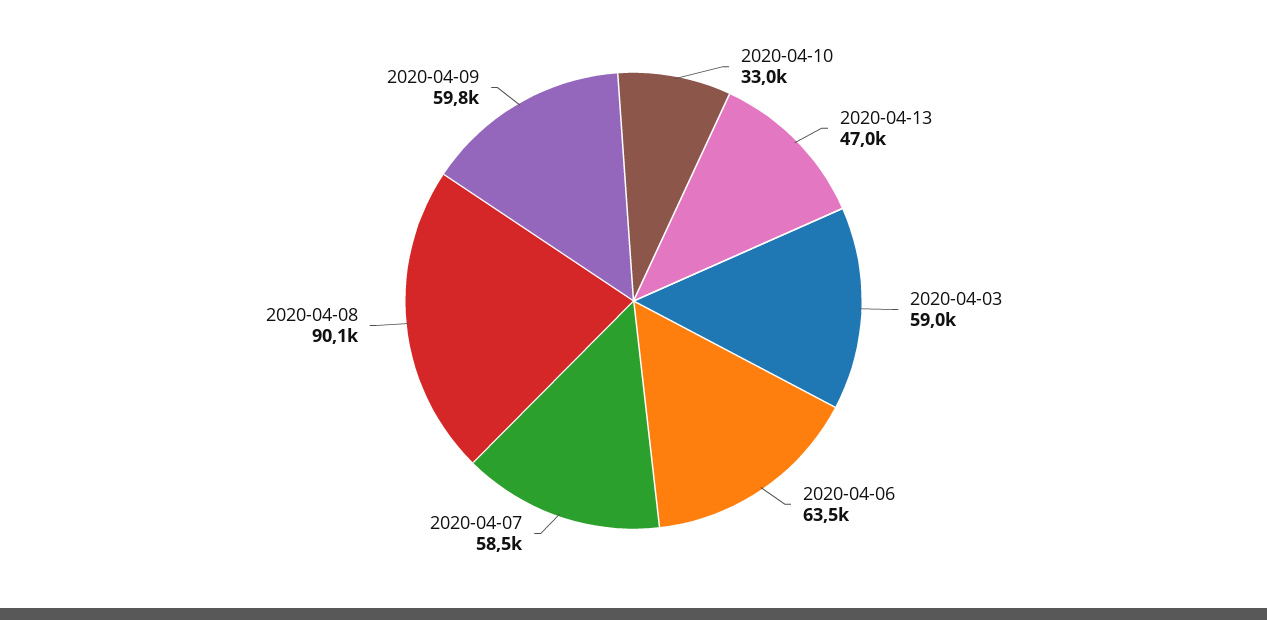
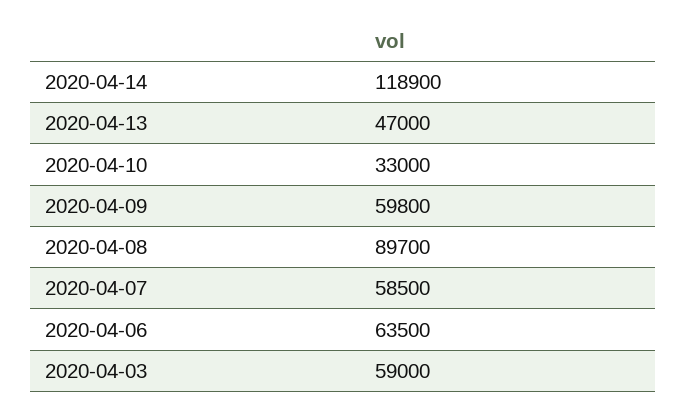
2020-04-08: 90100 -> 89700
2020-04-14: none -> 118900

